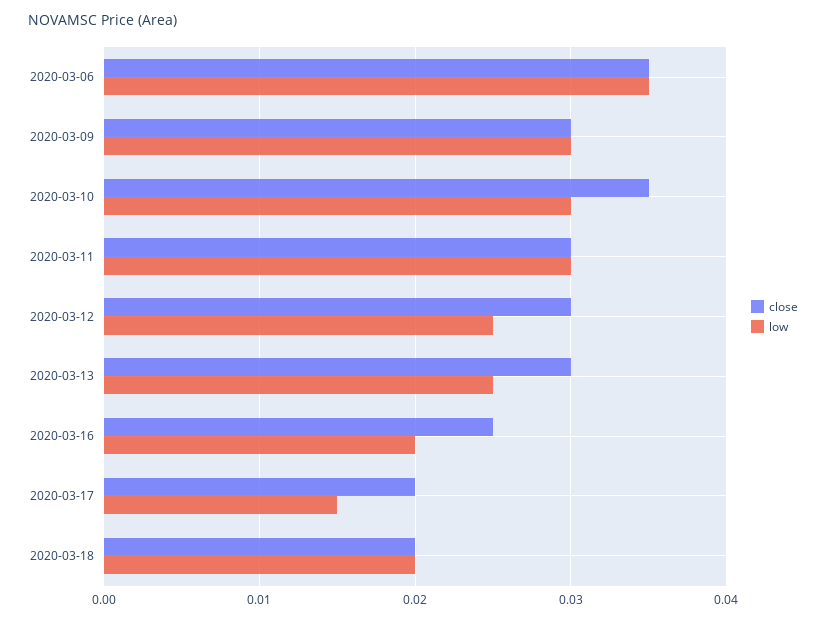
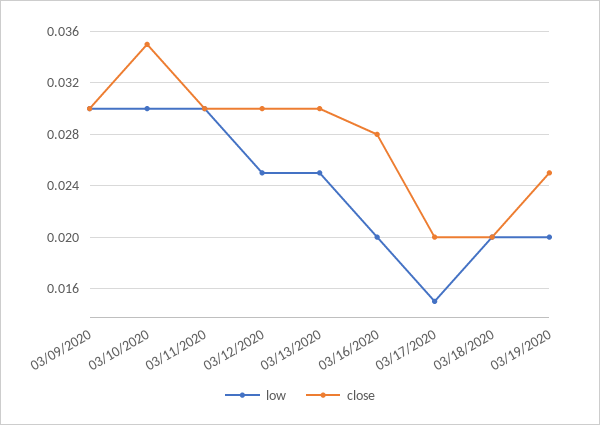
close, 2020-03-06: 0.035 -> none
low, 2020-03-06: 0.035 -> none
close, 2020-03-16: 0.025 -> 0.028
low, 03/19/2020: none -> 0.02
close, 03/19/2020: none -> 0.025

